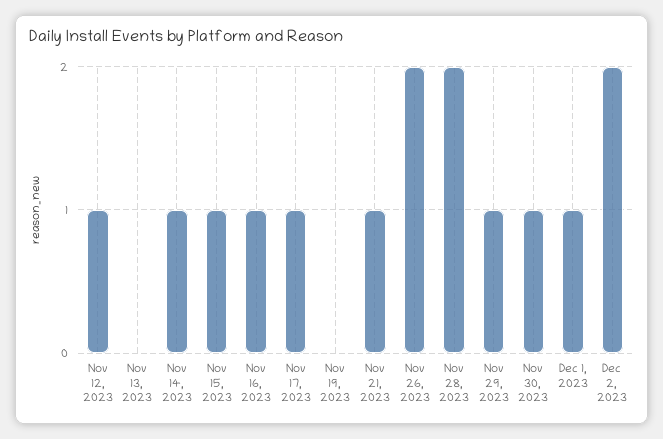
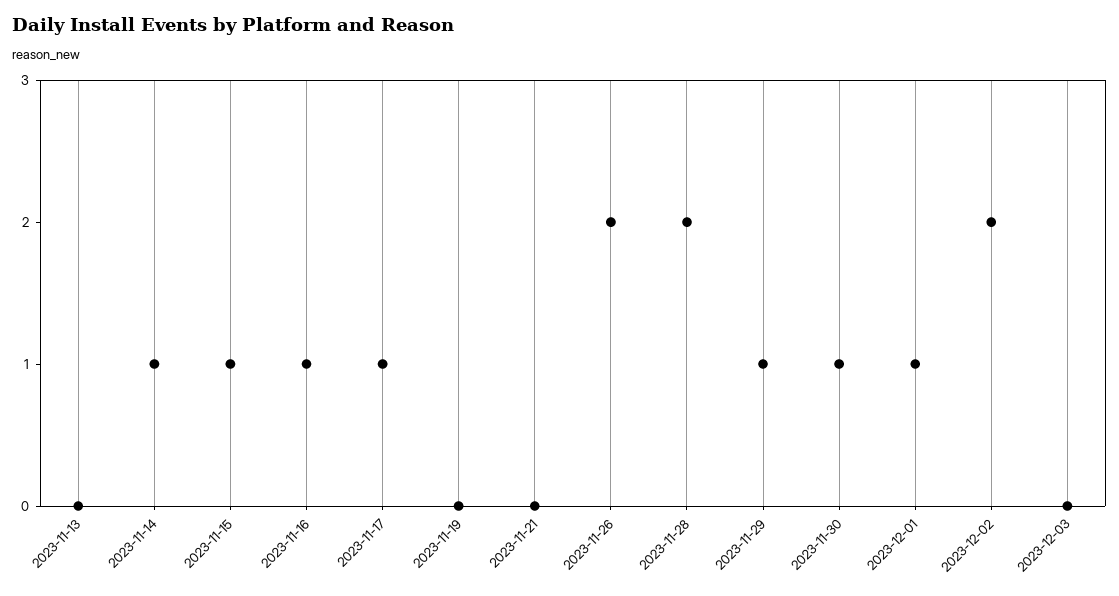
Nov 12, 2023: 1 -> none
Nov 21, 2023: 1 -> 0
2023-12-03: none -> 0

